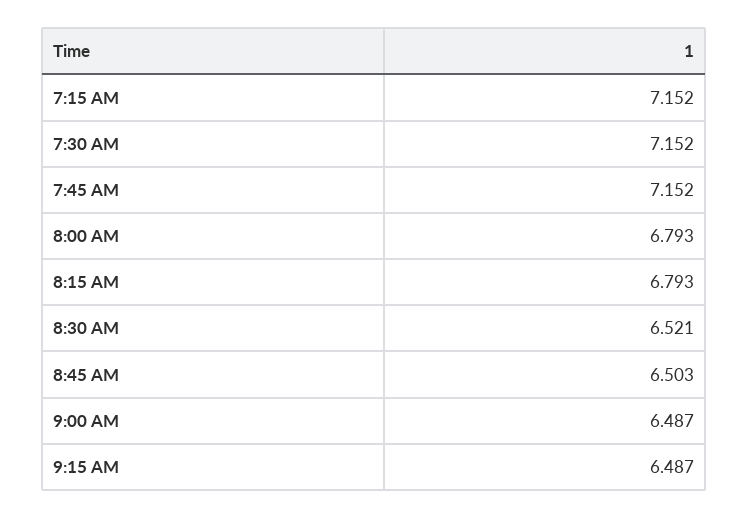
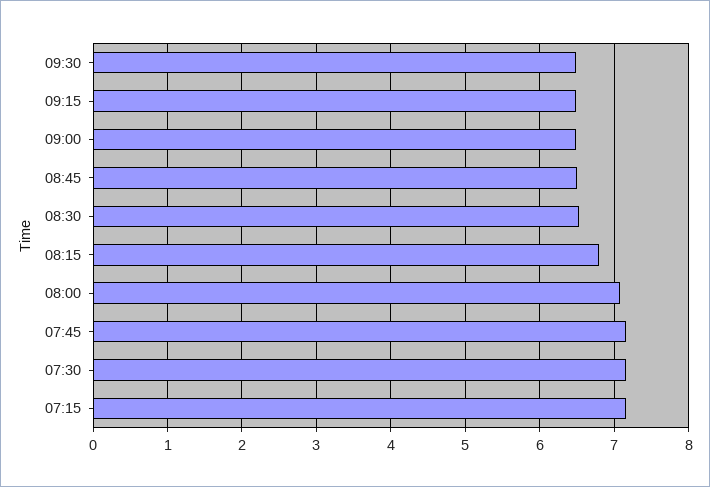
8:00 AM: 6.793 -> 7.1
09:30: none -> 6.5

